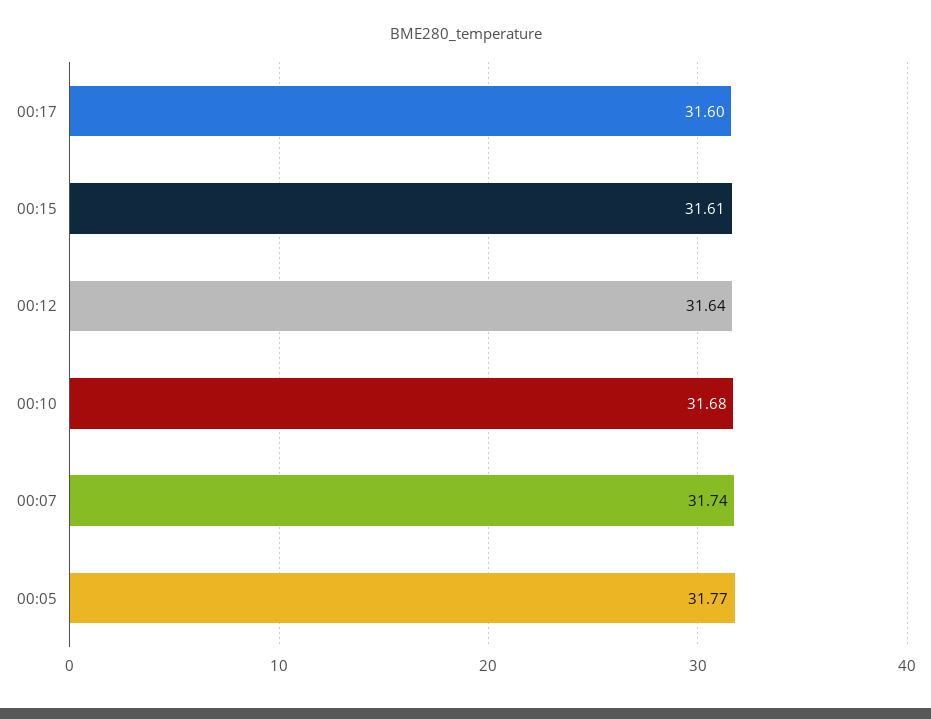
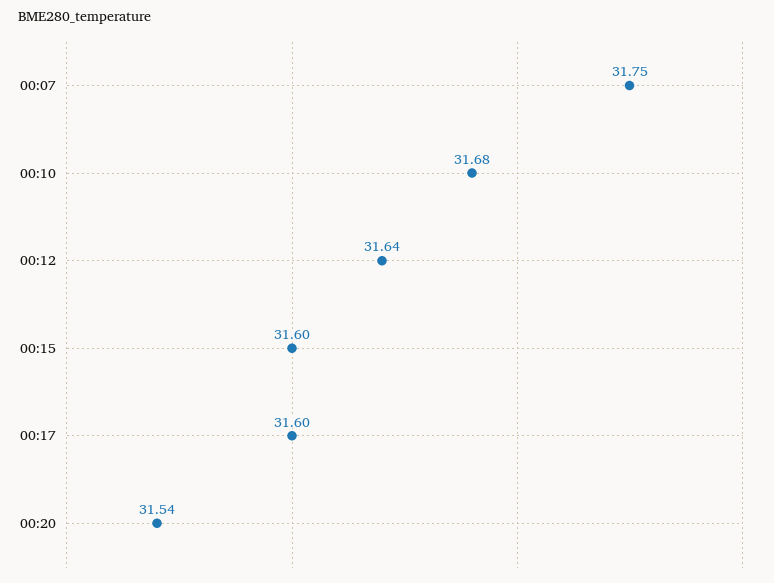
00:15: 31.61 -> 31.6
00:07: 31.74 -> 31.75
00:05: 31.77 -> none
00:20: none -> 31.54

